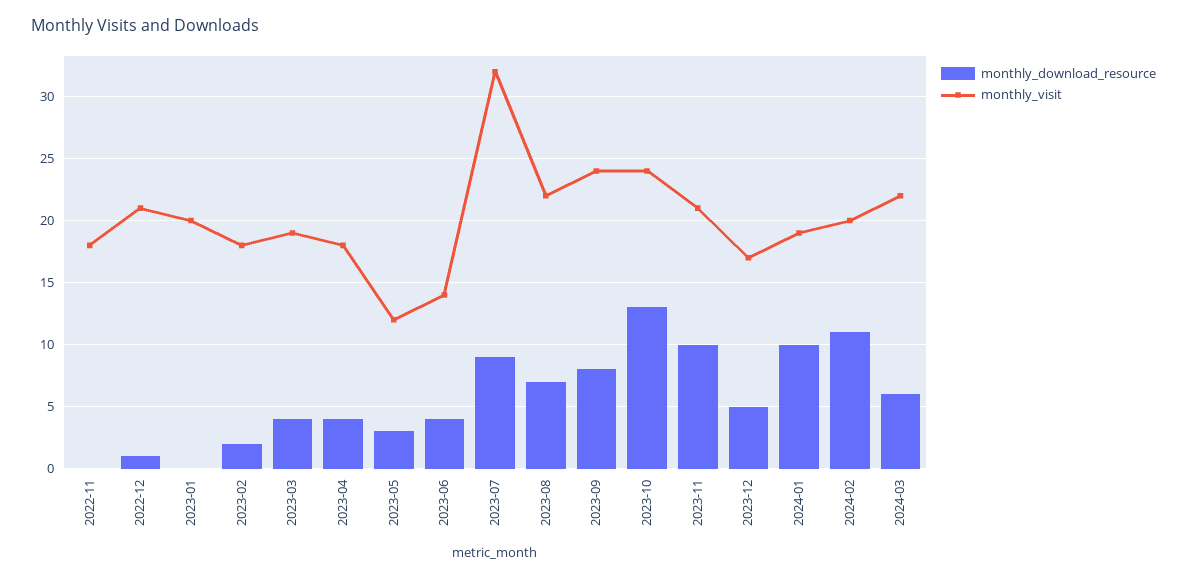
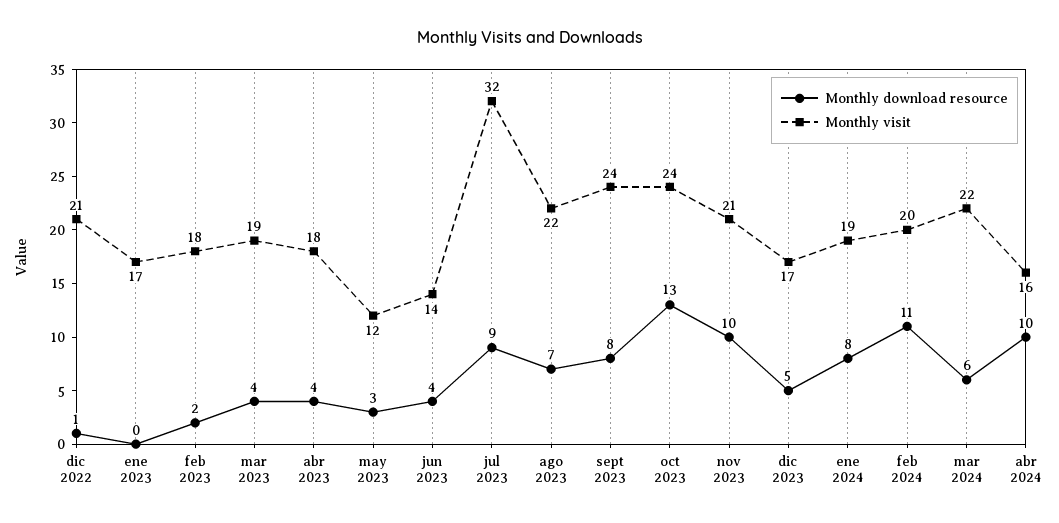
monthly_download_resource, 2022-11: 0 -> none
monthly_visit, 2022-11: 18 -> none
monthly_visit, 2023-01: 20 -> 17
monthly_download_resource, 2024-01: 10 -> 8
monthly_download_resource, abr 2024: none -> 10
monthly_visit, abr 2024: none -> 16

